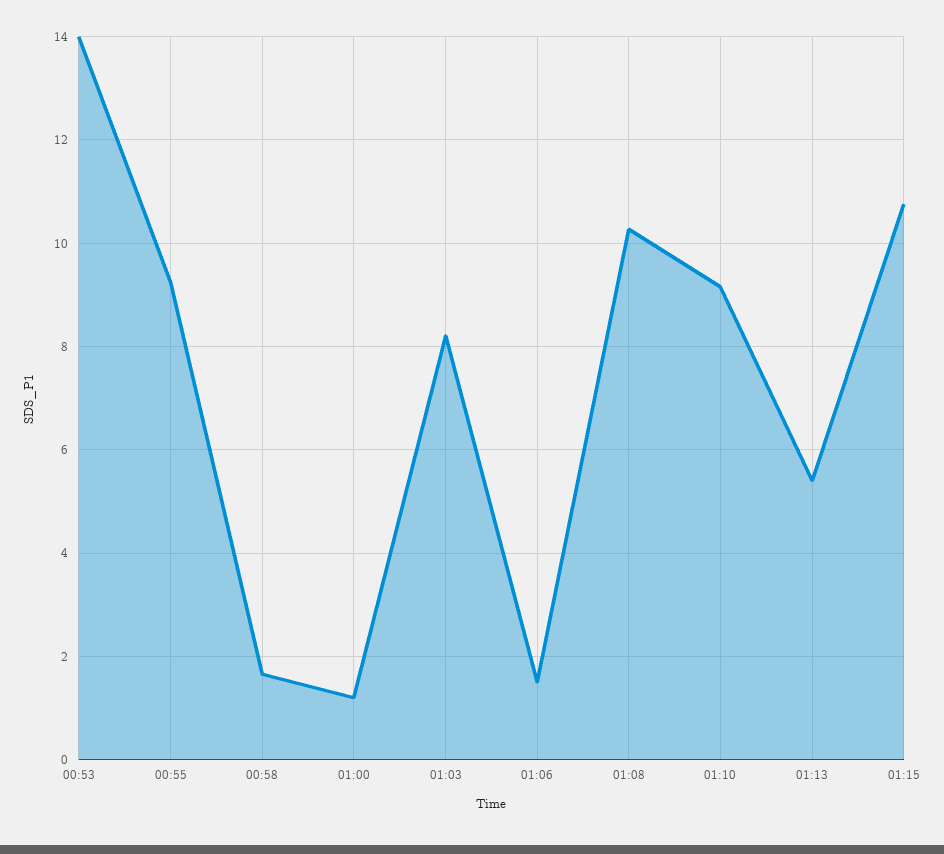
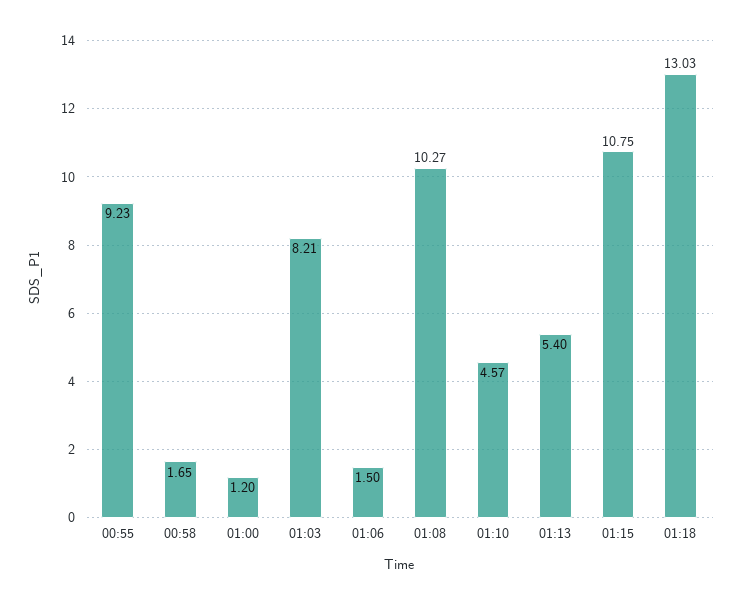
00:53: 14 -> none
01:10: 9.2 -> 4.57
01:18: none -> 13.03

